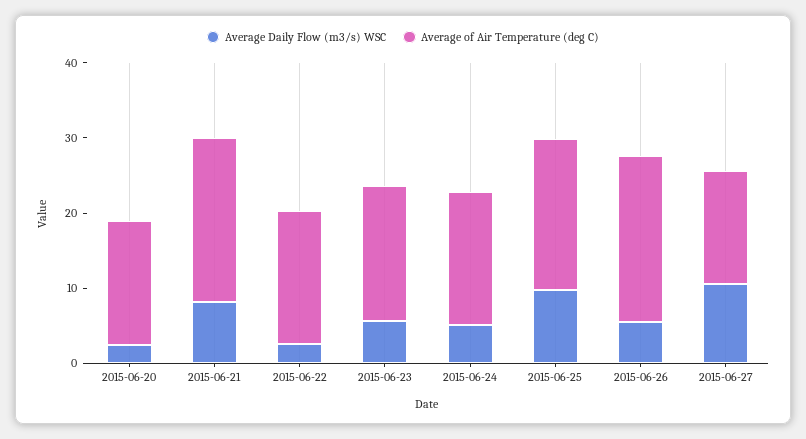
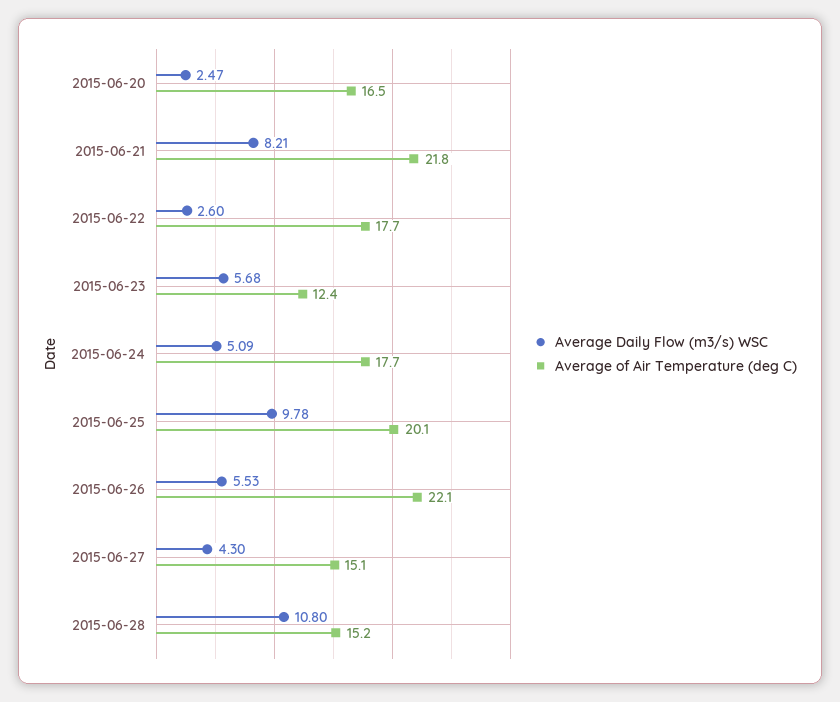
Average of Air Temperature (deg C), 2015-06-23: 18 -> 12.4
Average Daily Flow (m3/s) WSC, 2015-06-27: 10 -> 4.3
Average Daily Flow (m3/s) WSC, 2015-06-28: none -> 10.8
Average of Air Temperature (deg C), 2015-06-28: none -> 15.2

